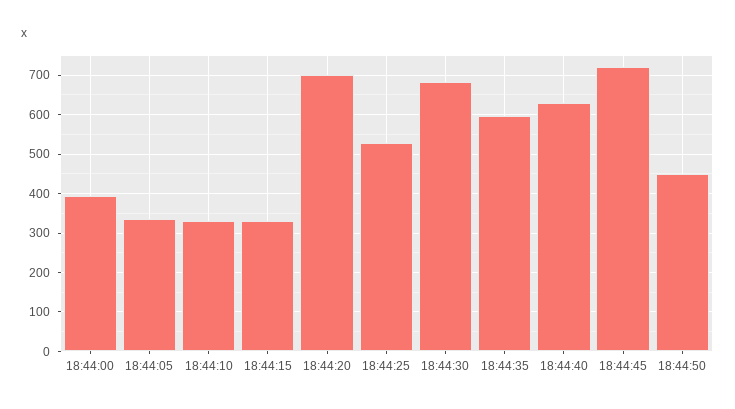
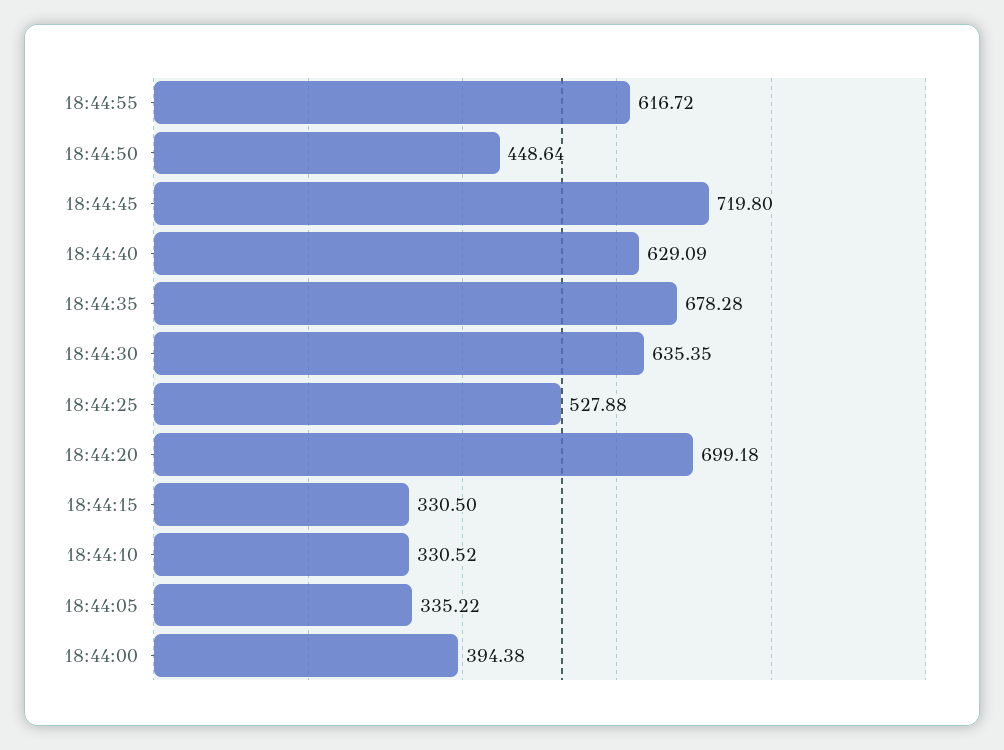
18:44:30: 680 -> 635.35
18:44:35: 600 -> 678.28
18:44:55: none -> 616.72

